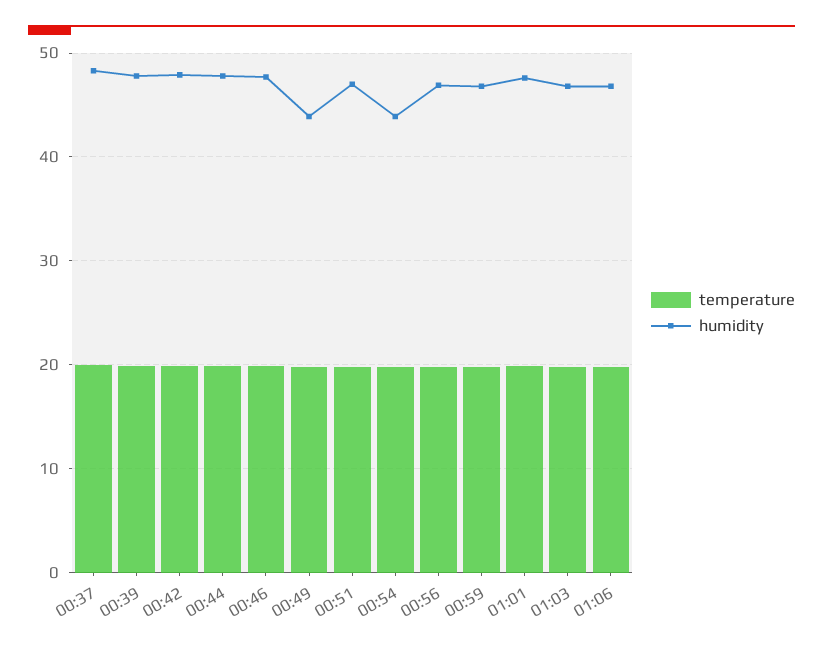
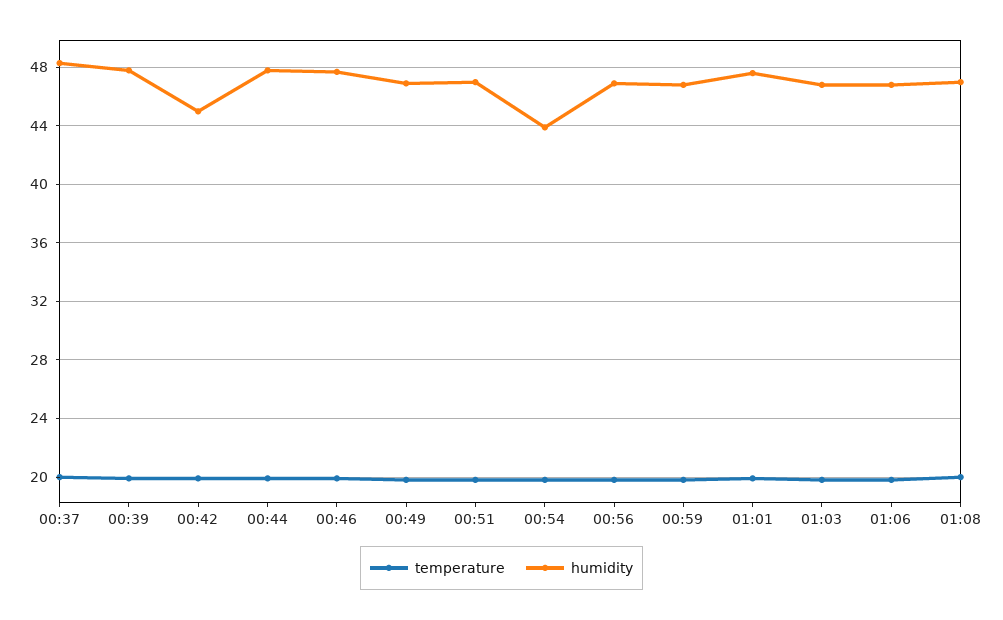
humidity, 00:42: 48 -> 45
humidity, 00:49: 44 -> 47
temperature, 01:08: none -> 20
humidity, 01:08: none -> 47

